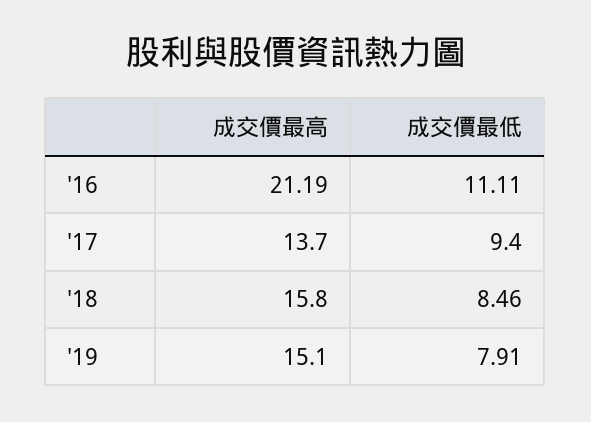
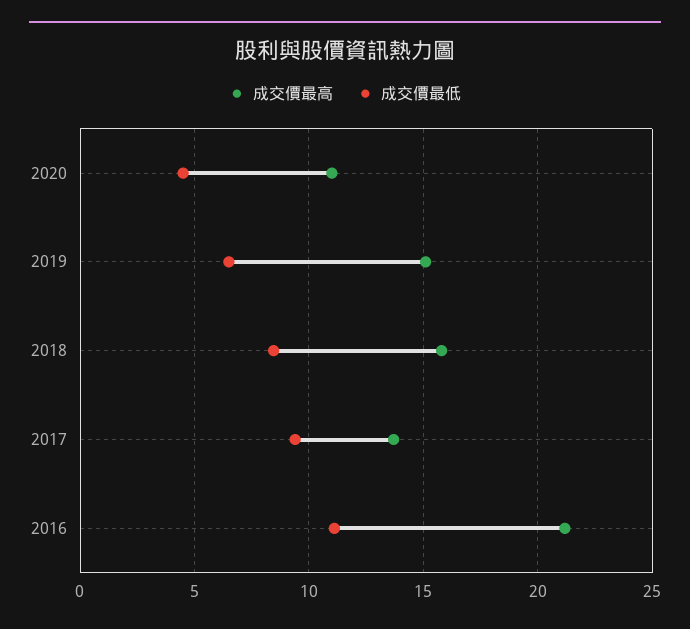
成交價最低, '19: 7.91 -> 6.5
成交價最高, 2020: none -> 11
成交價最低, 2020: none -> 4.5

